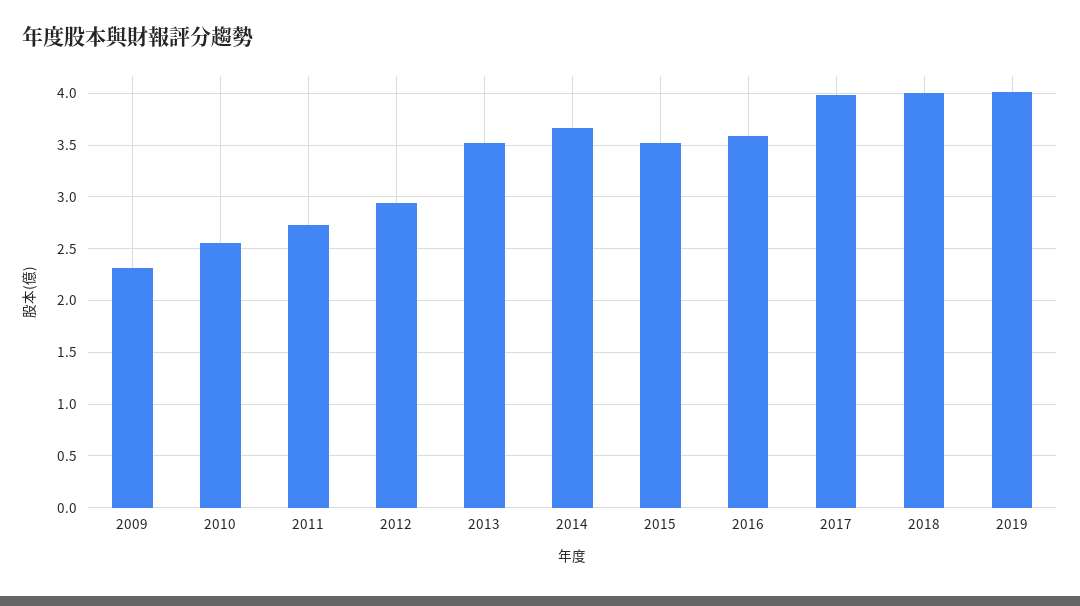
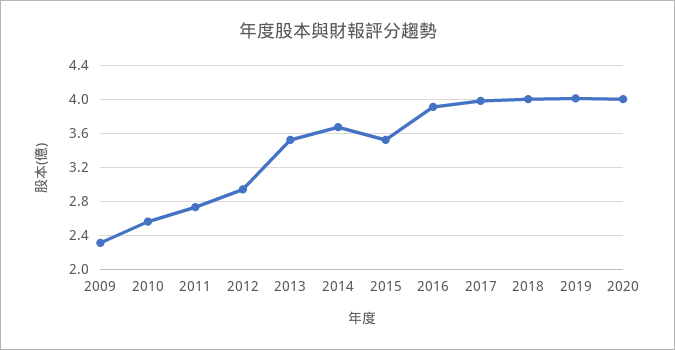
2016: 3.6 -> 3.9
2020: none -> 4

